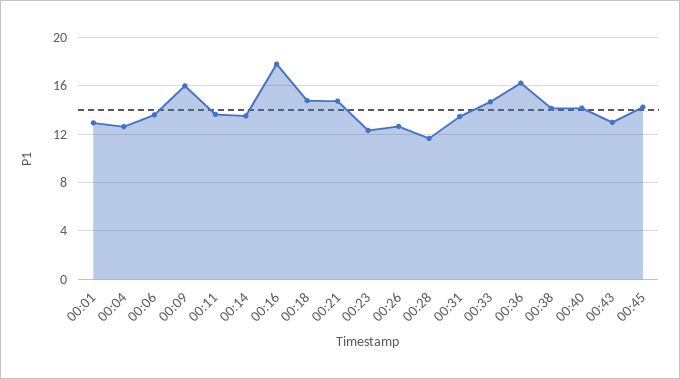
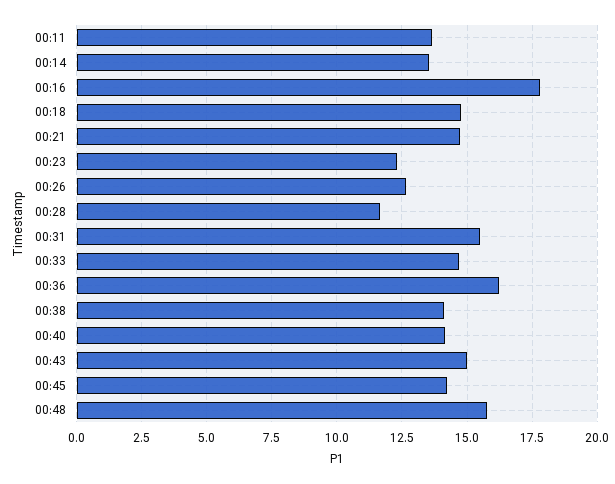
00:01: 13 -> none
00:04: 12.5 -> none
00:06: 13.5 -> none
00:09: 16 -> none
00:31: 13.5 -> 15.5
00:43: 13 -> 15
00:48: none -> 15.75

